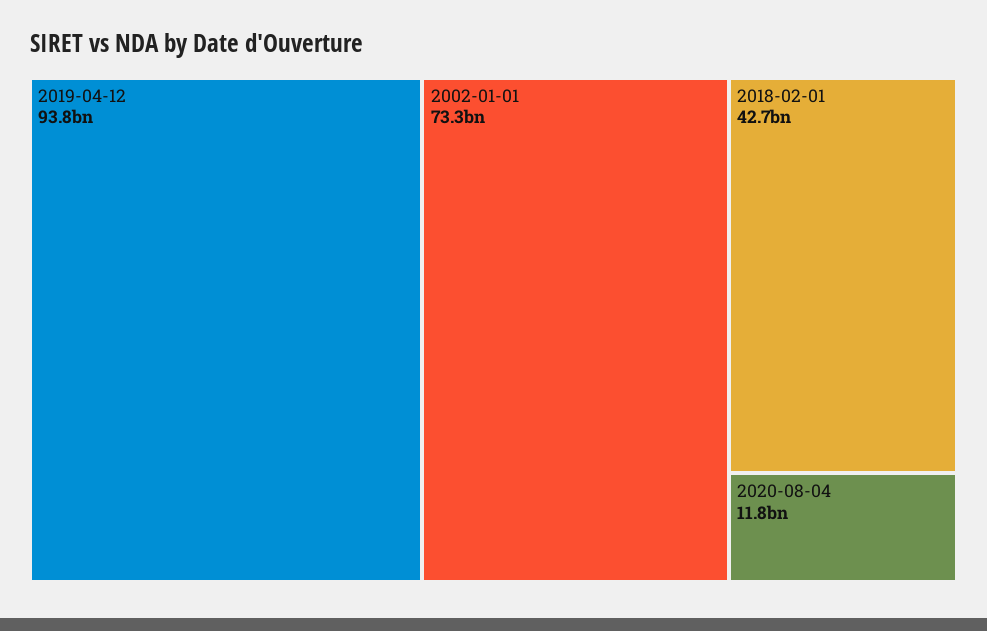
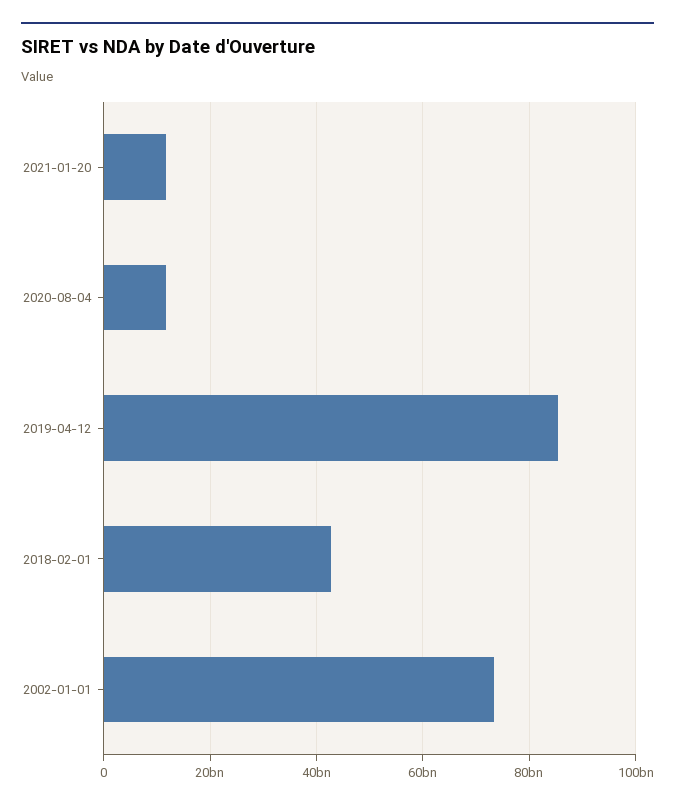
2019-04-12: 93800000000 -> 86000000000
2021-01-20: none -> 12000000000

